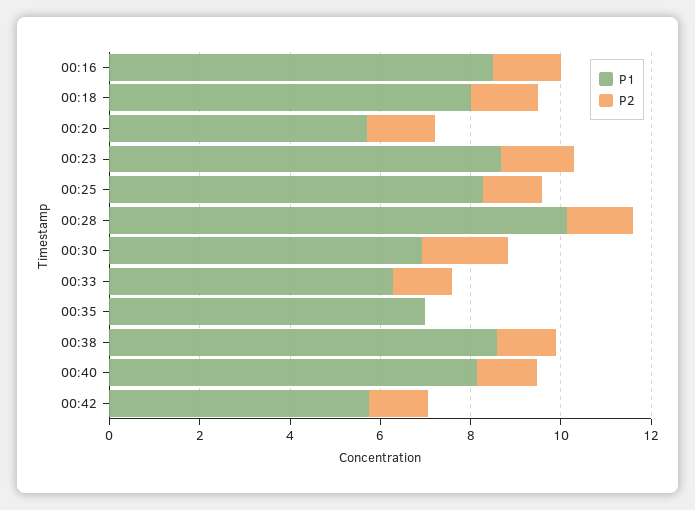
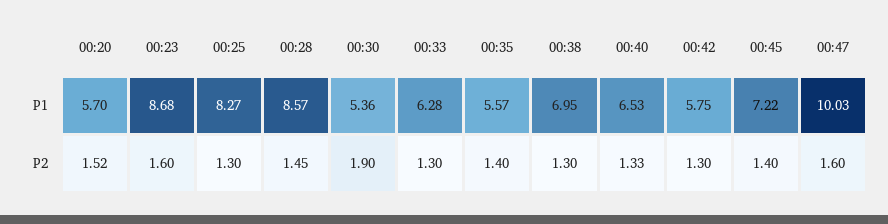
P1, 00:16: 8.5 -> none
P2, 00:16: 1.5 -> none
P1, 00:18: 8 -> none
P2, 00:18: 1.5 -> none
P1, 00:28: 10 -> 8.57
P1, 00:30: 7 -> 5.36
P1, 00:35: 7 -> 5.57
P2, 00:35: 0 -> 1.4
P1, 00:38: 8.5 -> 6.95
P1, 00:40: 8 -> 6.53
P1, 00:45: none -> 7.22
P1, 00:47: none -> 10.03
P2, 00:45: none -> 1.4
P2, 00:47: none -> 1.6

